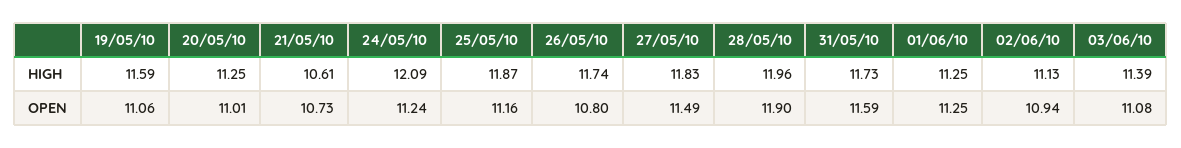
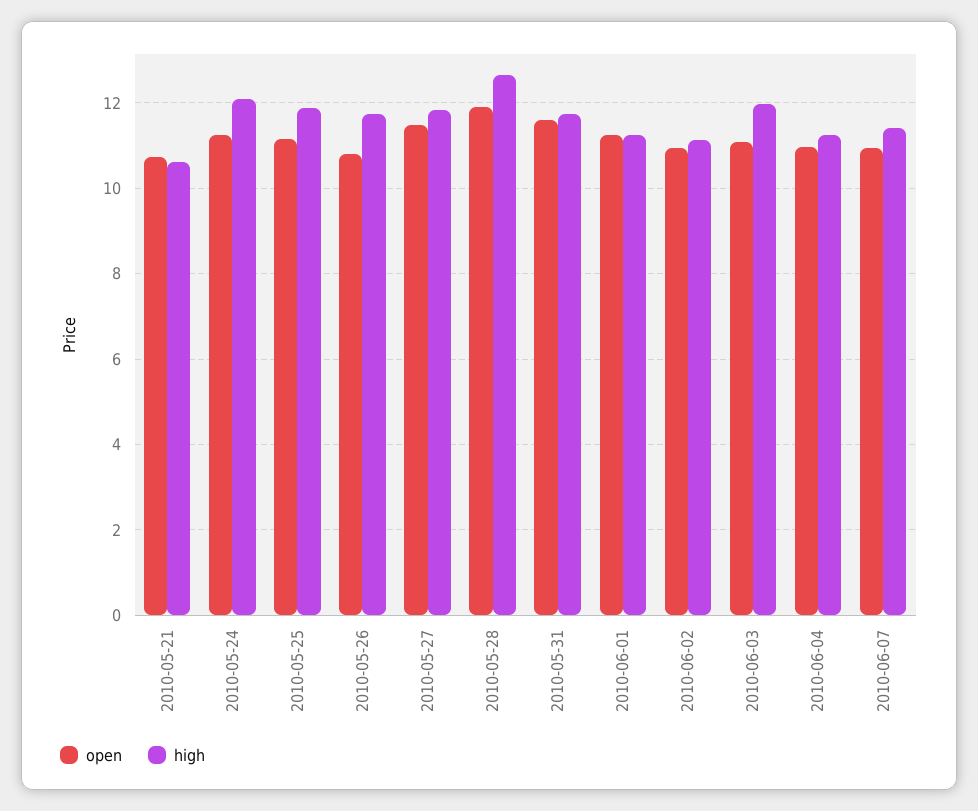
HIGH, 19/05/10: 11.59 -> none
HIGH, 20/05/10: 11.25 -> none
HIGH, 28/05/10: 11.96 -> 12.6
HIGH, 03/06/10: 11.39 -> 12
OPEN, 19/05/10: 11.06 -> none
OPEN, 20/05/10: 11.01 -> none
OPEN, 2010-06-04: none -> 11
HIGH, 2010-06-04: none -> 11.2
OPEN, 2010-06-07: none -> 11
HIGH, 2010-06-07: none -> 11.4

